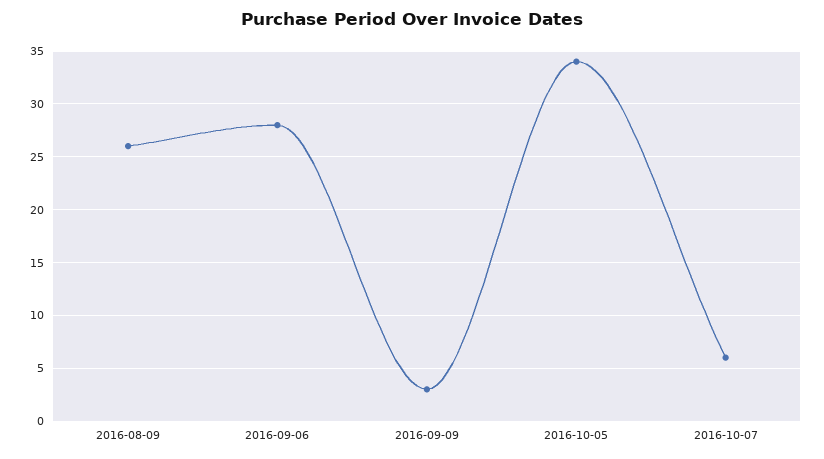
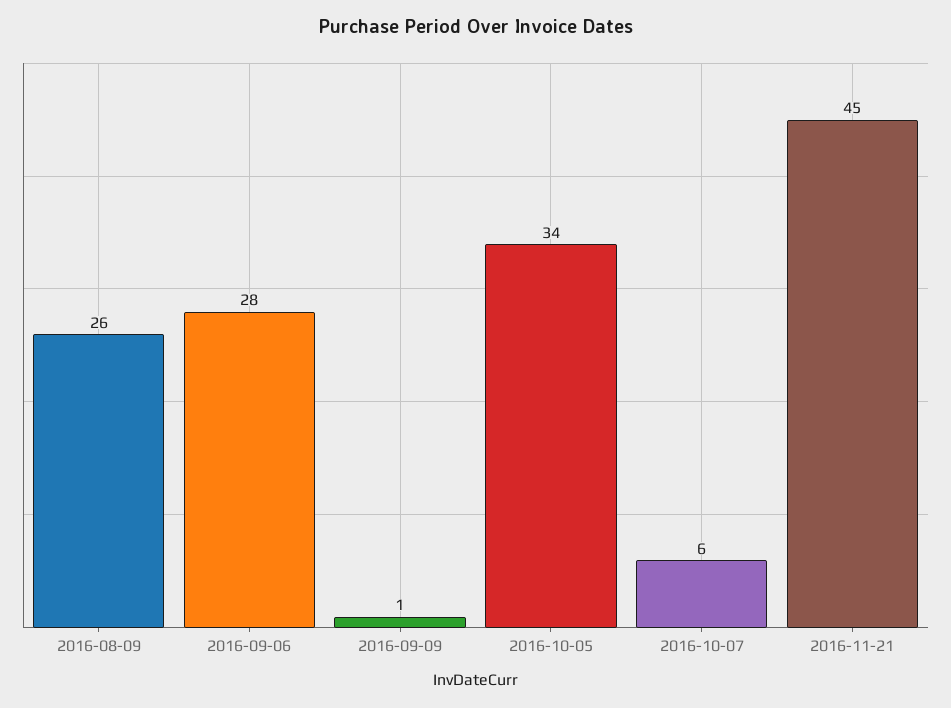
2016-09-09: 3 -> 1
2016-11-21: none -> 45

